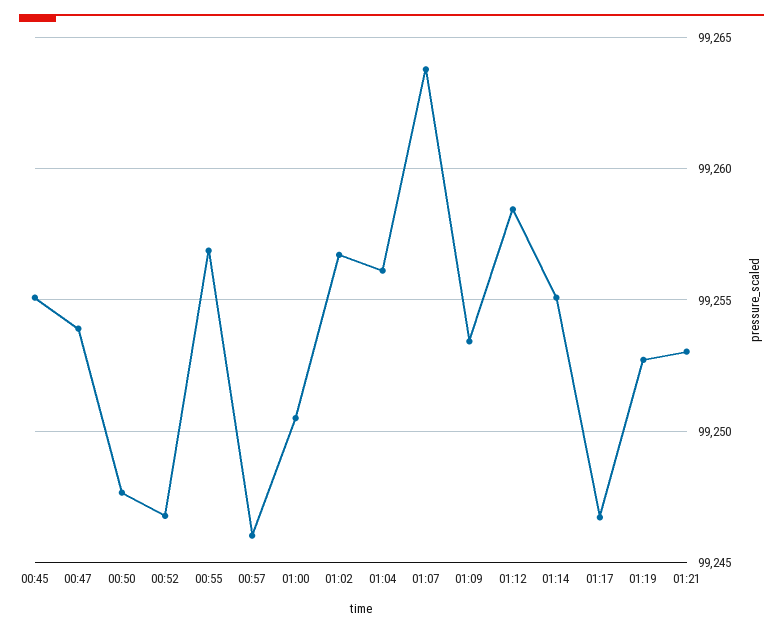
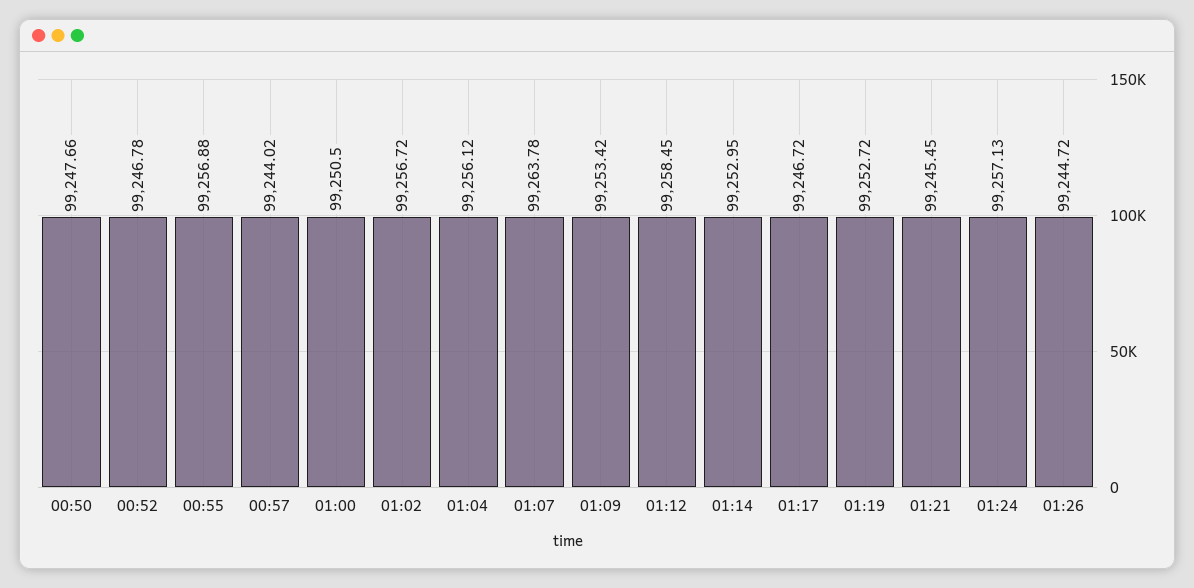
00:45: 99255 -> none
00:47: 99254 -> none
00:57: 99246 -> 99244.02
01:14: 99255 -> 99252.95
01:21: 99253 -> 99245.45
01:24: none -> 99257.13
01:26: none -> 99244.72

